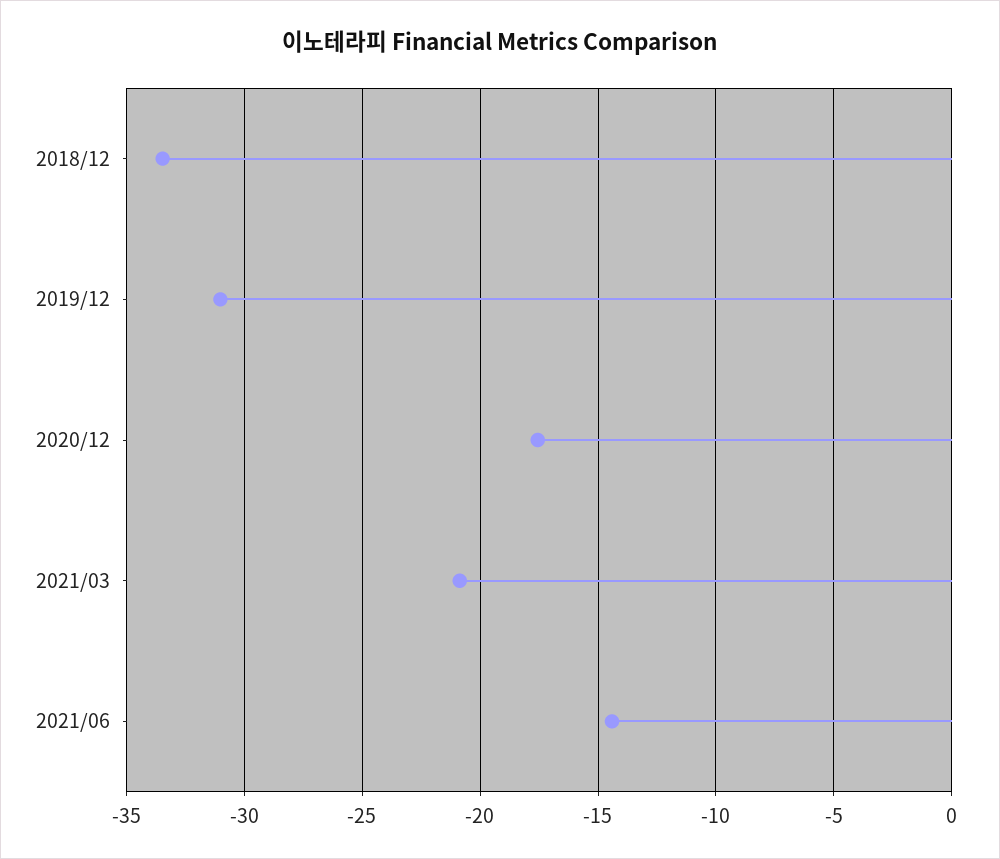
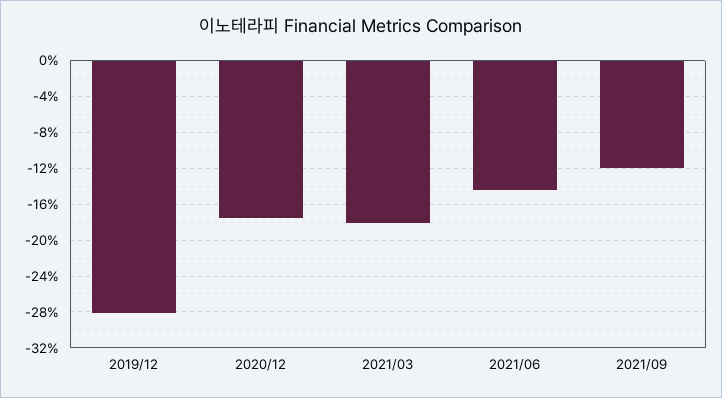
2018/12: -33.5 -> none
2019/12: -31 -> -28
2021/03: -21 -> -18
2021/09: none -> -12

